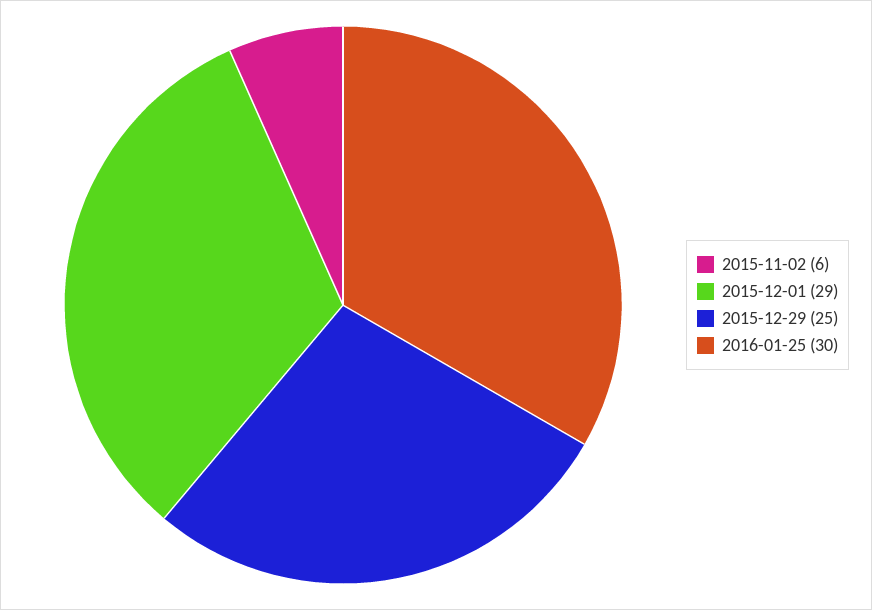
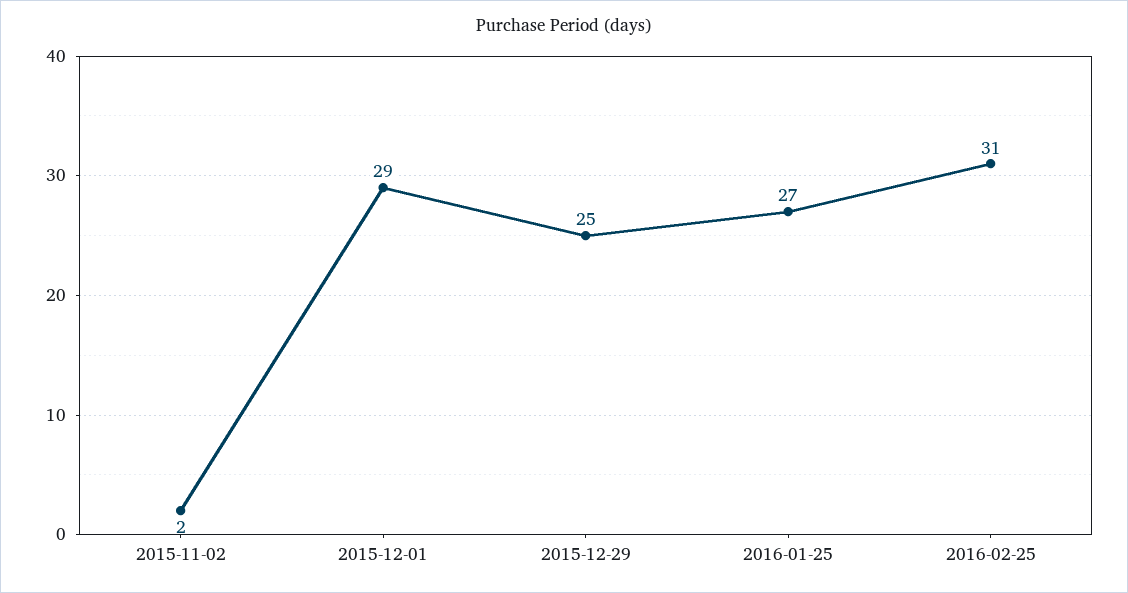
2015-11-02: 6 -> 2
2016-01-25: 30 -> 27
2016-02-25: none -> 31

